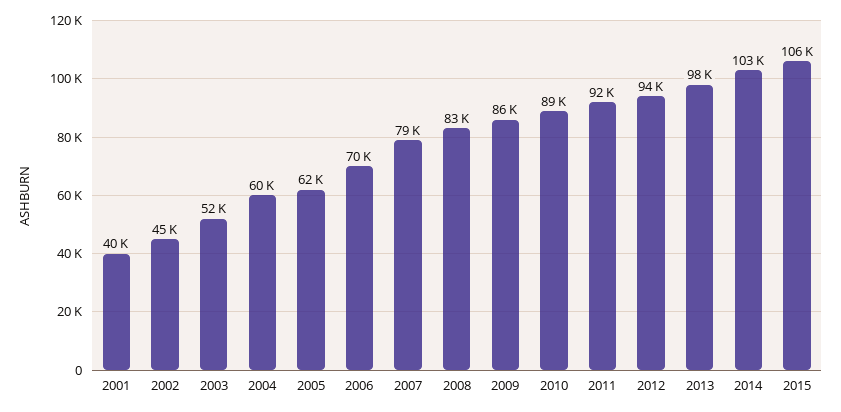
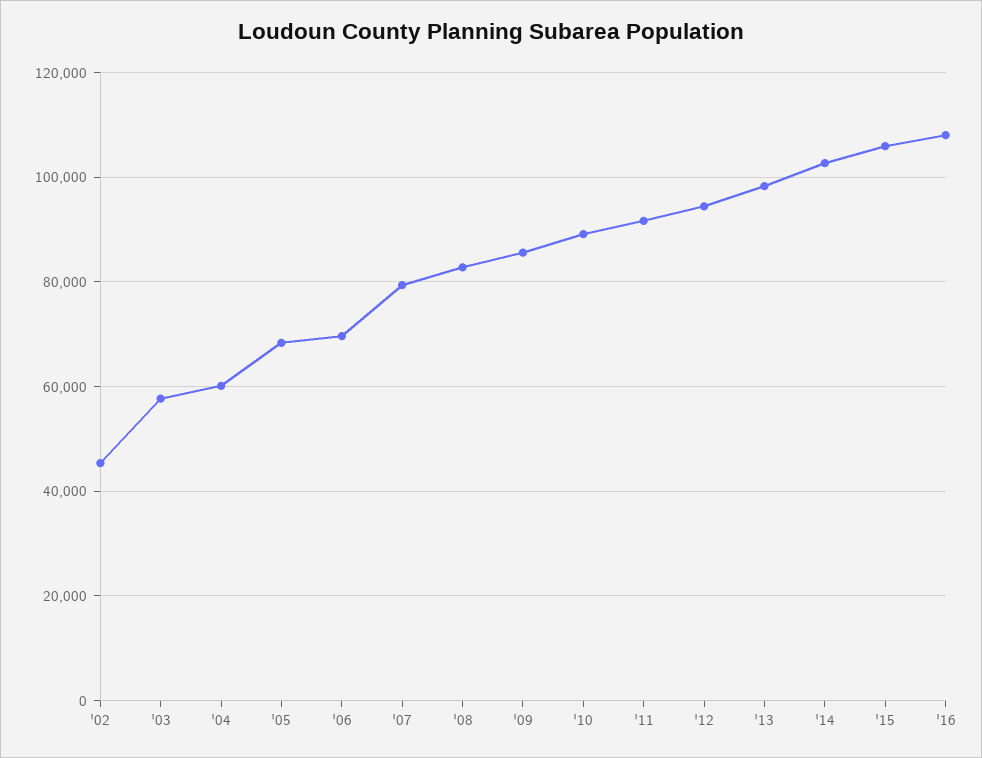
2001: 40000 -> none
2003: 52000 -> 58000
2005: 62000 -> 68000
'16: none -> 108000

